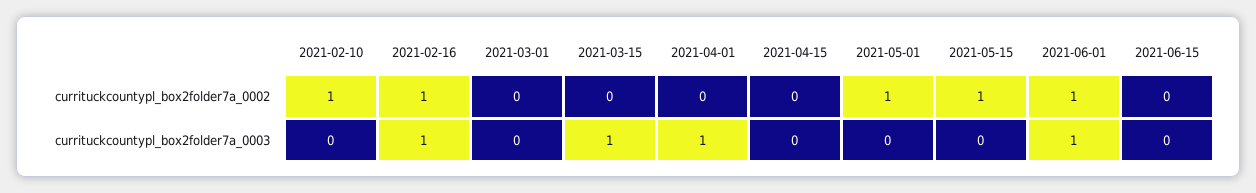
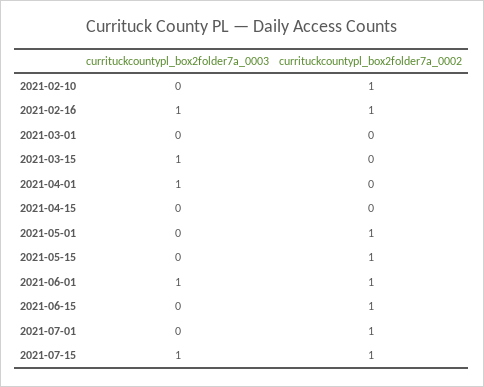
2021-06-15, currituckcountypl_box2folder7a_0002: 0 -> 1
2021-07-01, currituckcountypl_box2folder7a_0003: none -> 0
2021-07-01, currituckcountypl_box2folder7a_0002: none -> 1
2021-07-15, currituckcountypl_box2folder7a_0003: none -> 1
2021-07-15, currituckcountypl_box2folder7a_0002: none -> 1

